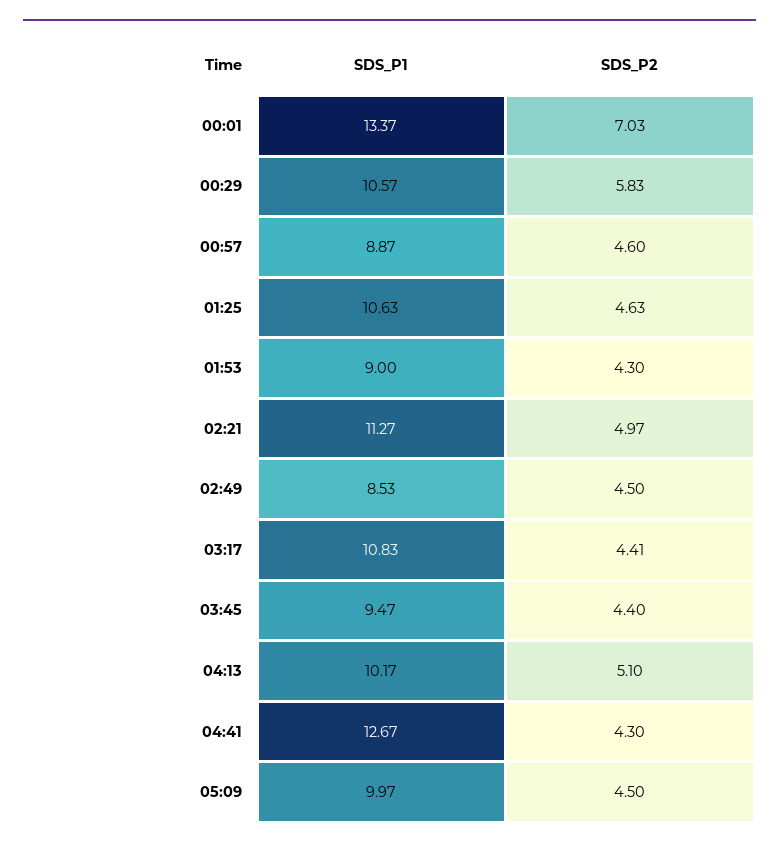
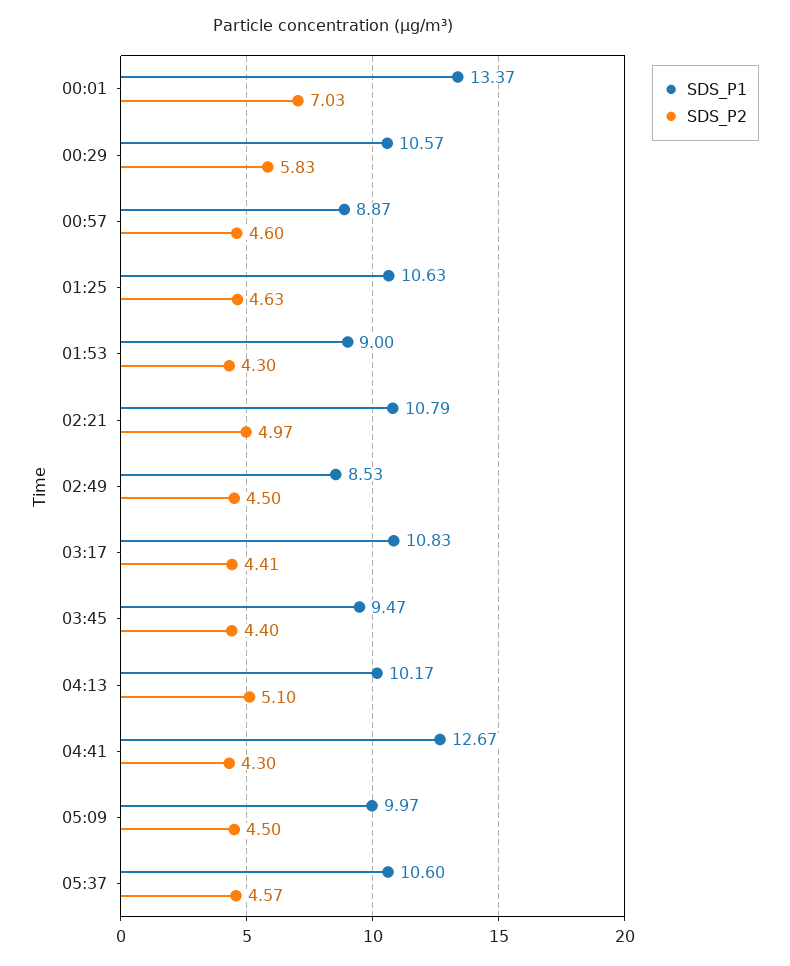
SDS_P1, 02:21: 11.27 -> 10.79
SDS_P1, 05:37: none -> 10.6
SDS_P2, 05:37: none -> 4.57

